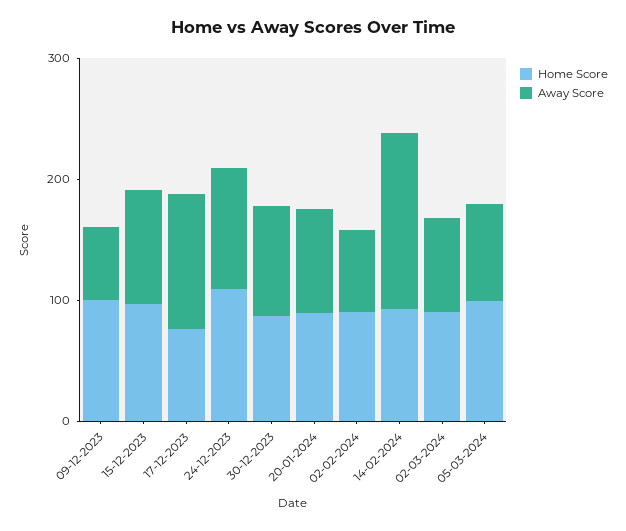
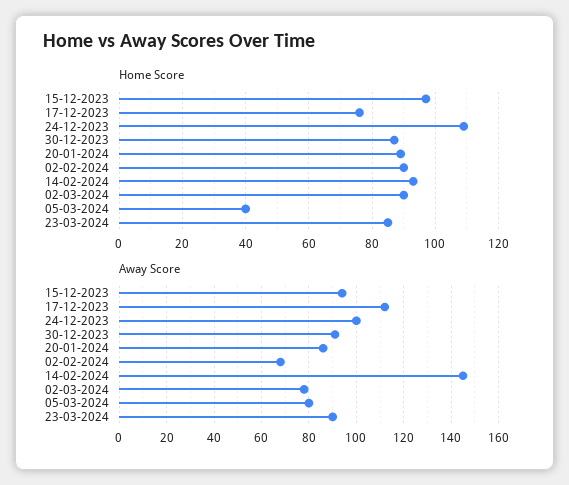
Home Score, 09-12-2023: 100 -> none
Away Score, 09-12-2023: 60 -> none
Home Score, 05-03-2024: 100 -> 40
Home Score, 23-03-2024: none -> 85
Away Score, 23-03-2024: none -> 90

